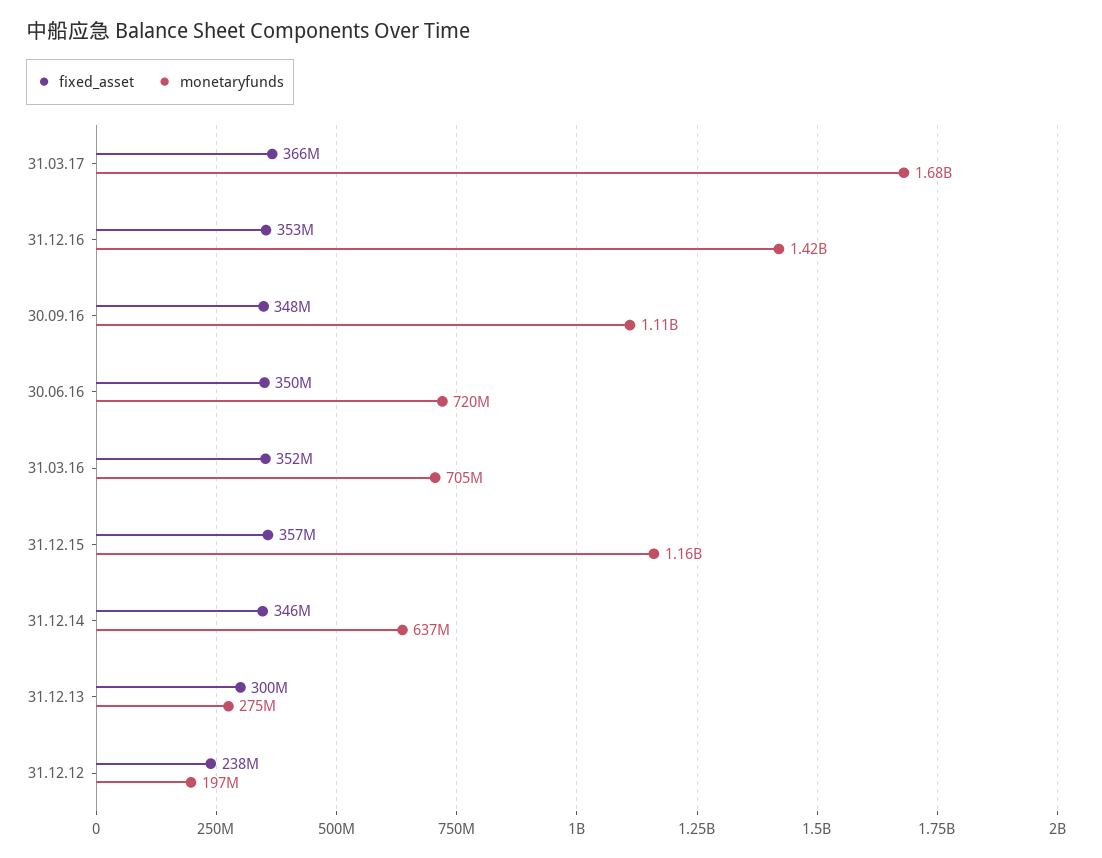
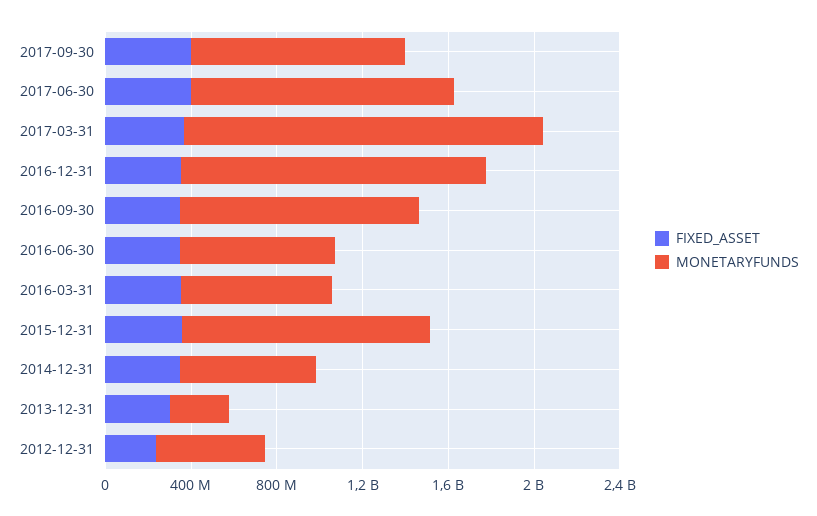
monetaryfunds, 31.12.12: 197000000 -> 500000000
fixed_asset, 2017-09-30: none -> 400000000
monetaryfunds, 2017-09-30: none -> 1000000000
fixed_asset, 2017-06-30: none -> 400000000
monetaryfunds, 2017-06-30: none -> 1200000000

